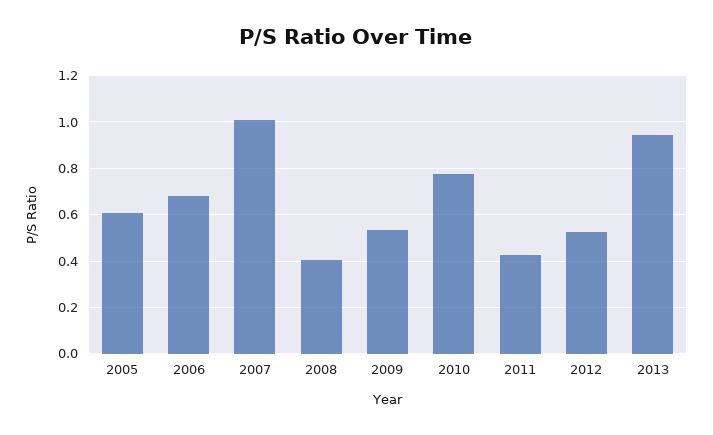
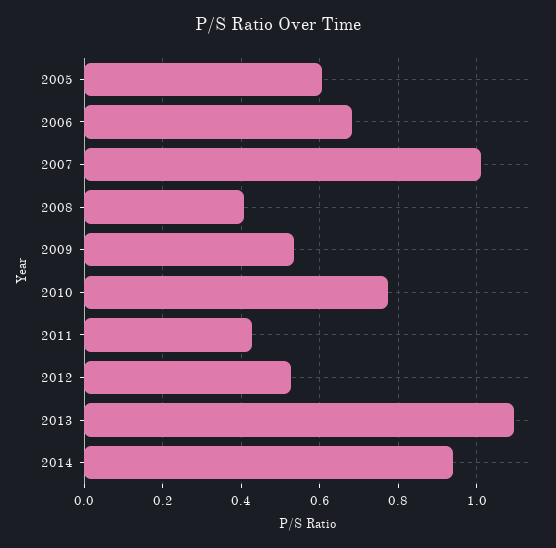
2013: 0.95 -> 1.1
2014: none -> 0.94

